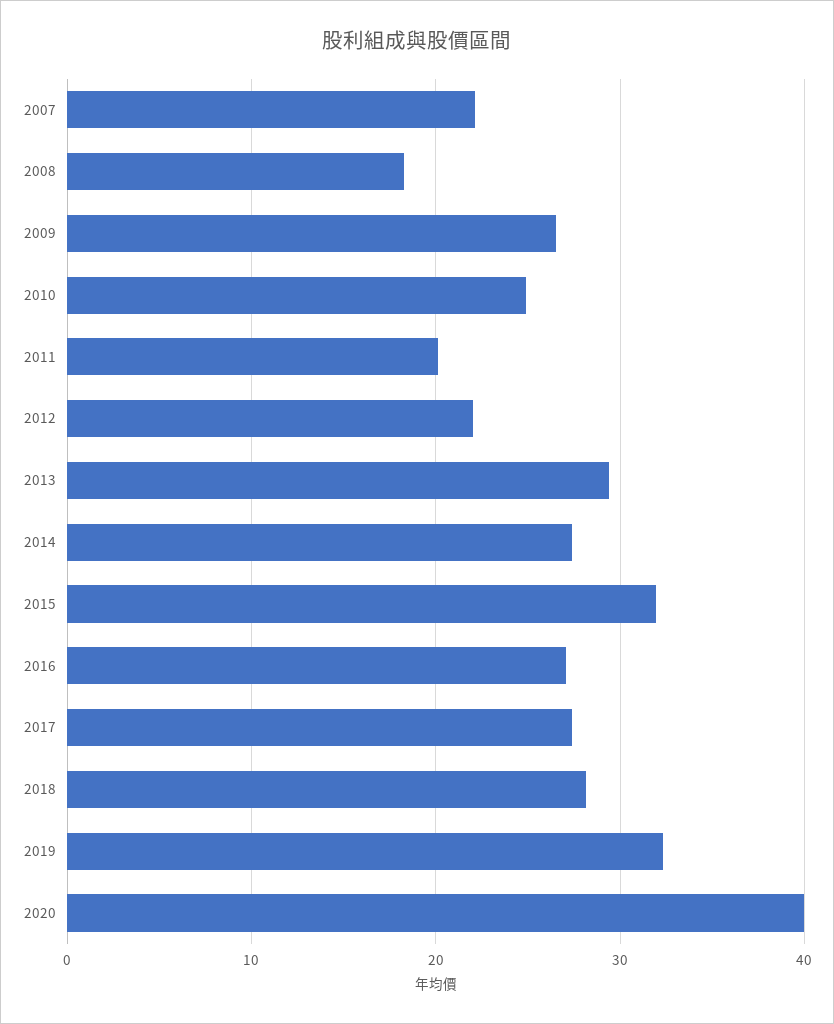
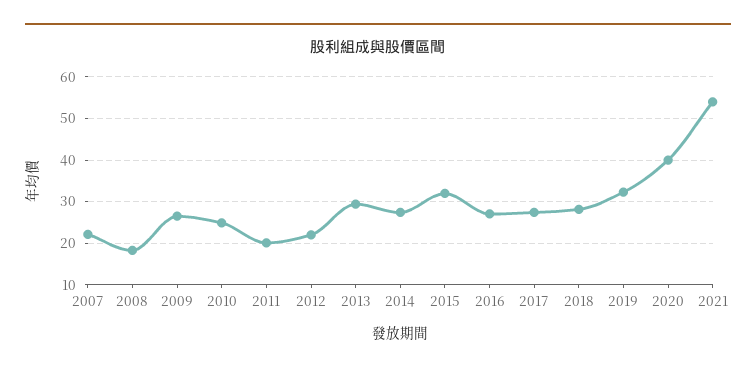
2021: none -> 54

